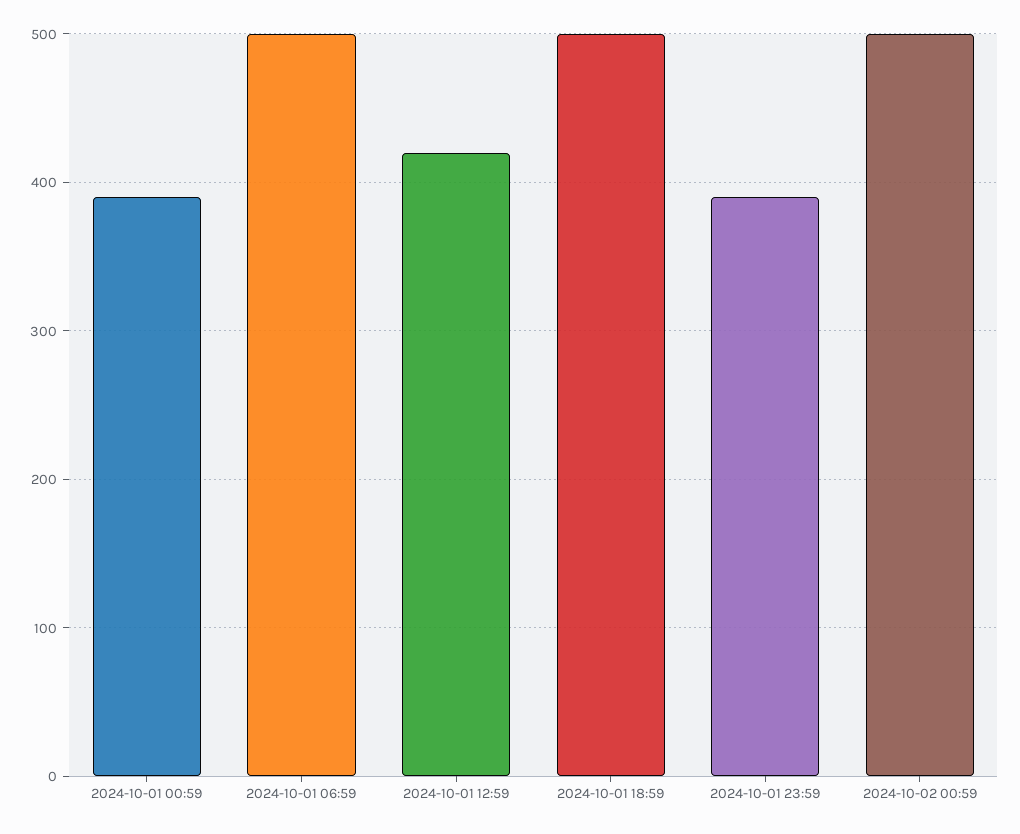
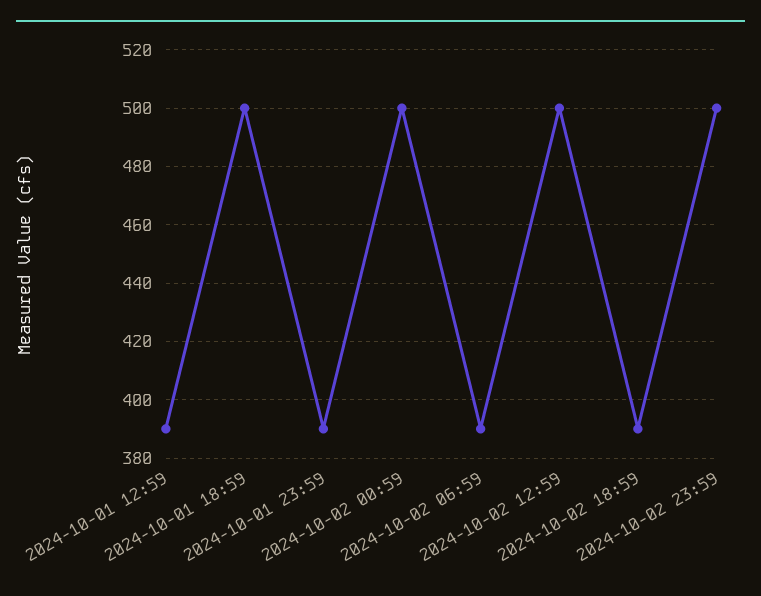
2024-10-01 00:59: 390 -> none
2024-10-01 06:59: 500 -> none
2024-10-01 12:59: 420 -> 390
2024-10-02 06:59: none -> 390
2024-10-02 12:59: none -> 500
2024-10-02 18:59: none -> 390
2024-10-02 23:59: none -> 500

